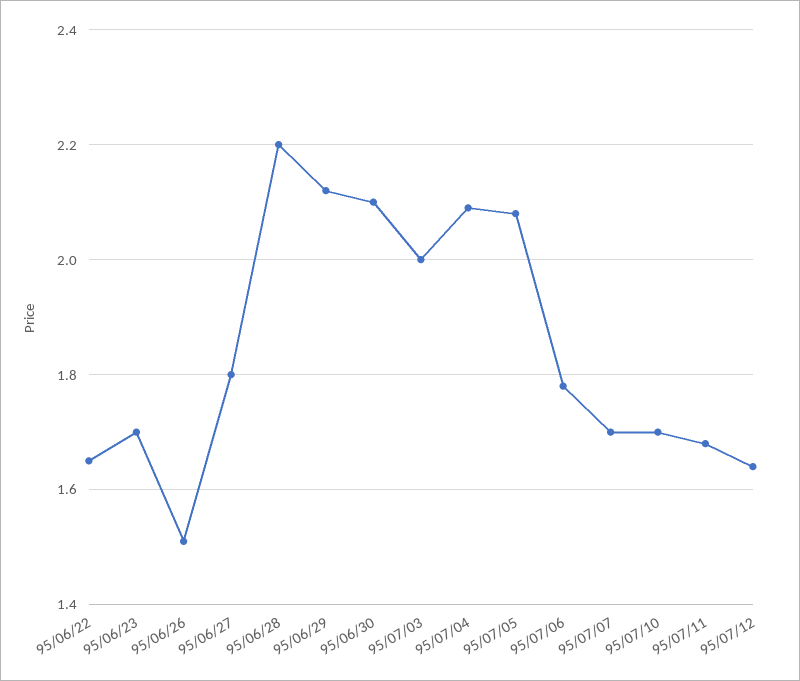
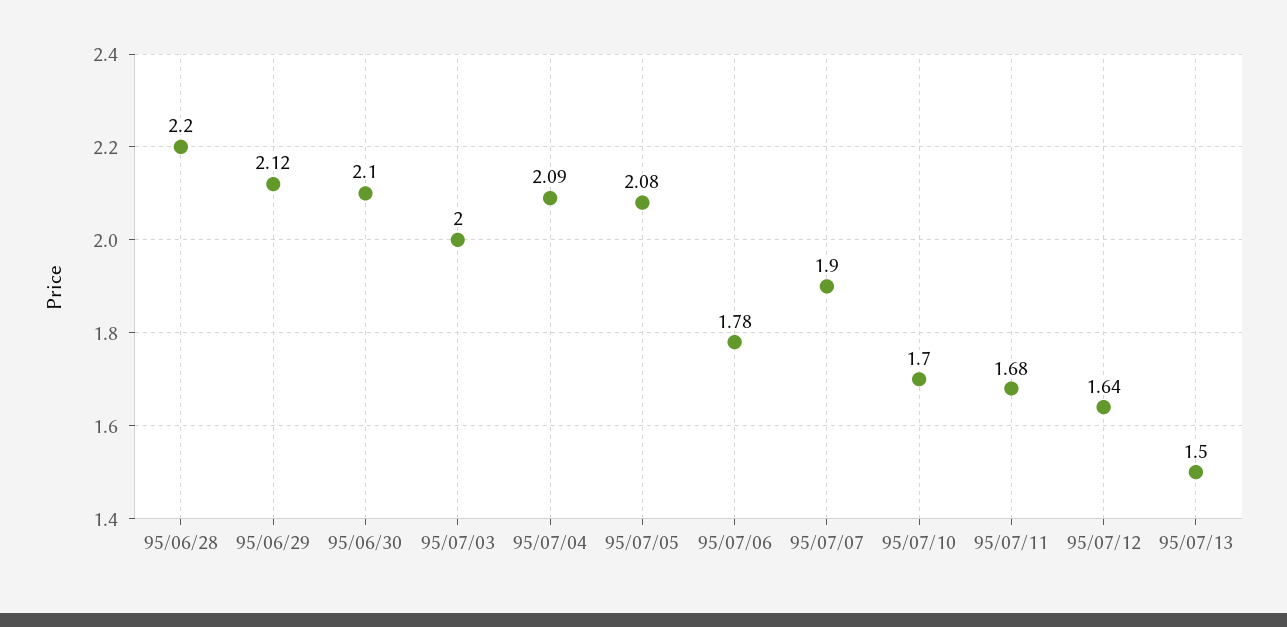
95/06/22: 1.65 -> none
95/06/23: 1.7 -> none
95/06/26: 1.5 -> none
95/06/27: 1.8 -> none
95/07/07: 1.7 -> 1.9
95/07/13: none -> 1.5

